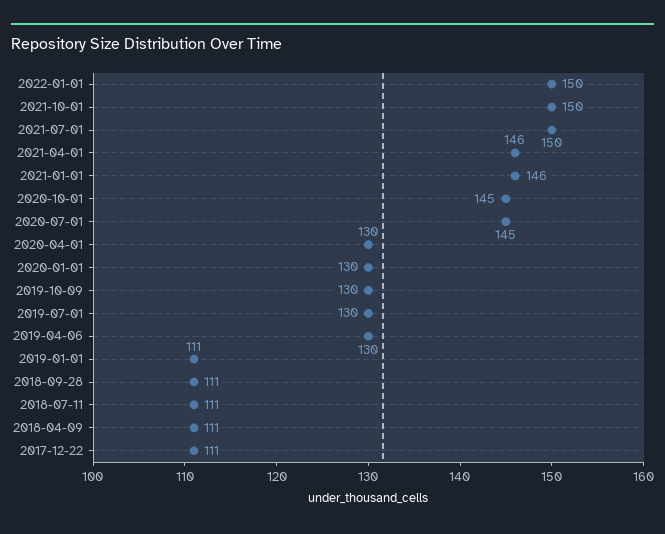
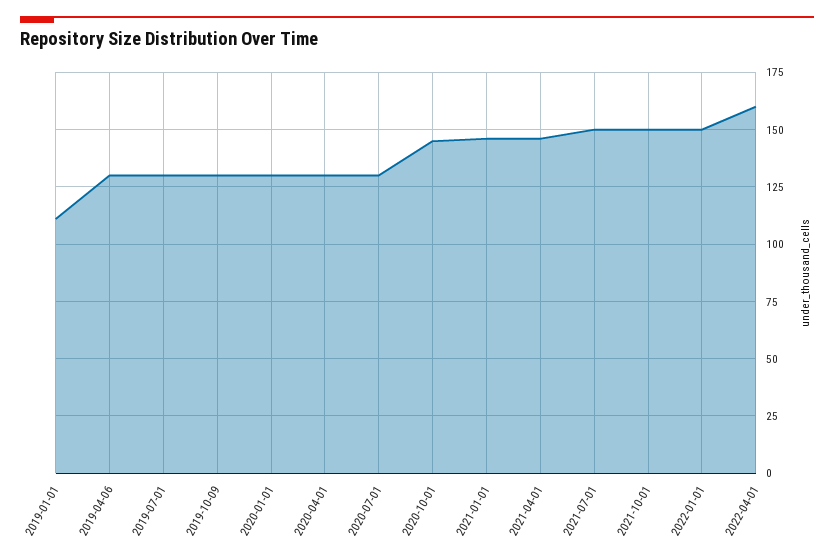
2020-07-01: 145 -> 130
2018-09-28: 111 -> none
2018-07-11: 111 -> none
2018-04-09: 111 -> none
2017-12-22: 111 -> none
2022-04-01: none -> 160

